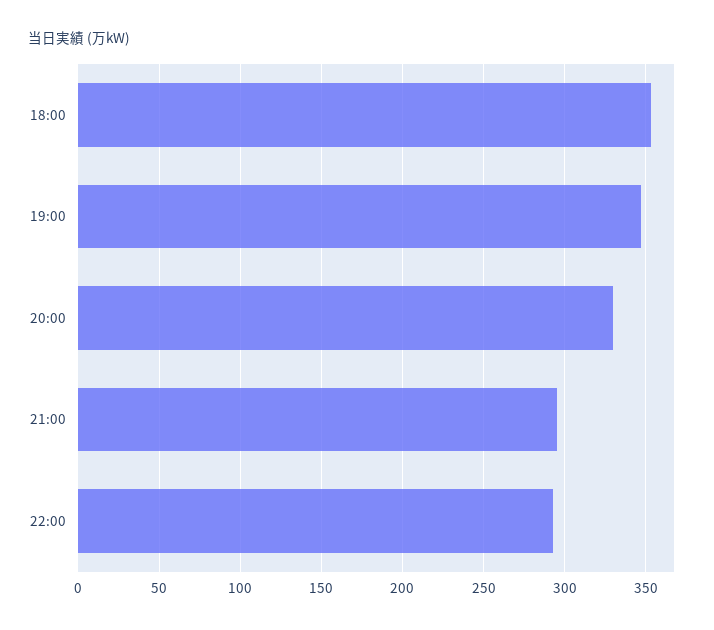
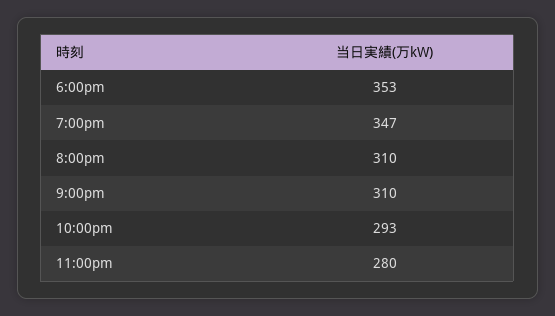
20:00: 330 -> 310
21:00: 295 -> 310
11:00pm: none -> 280

